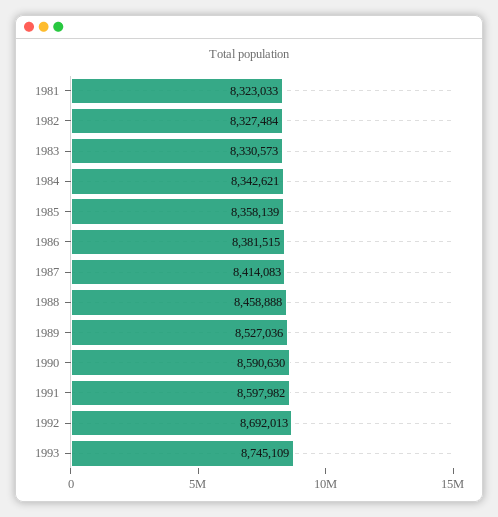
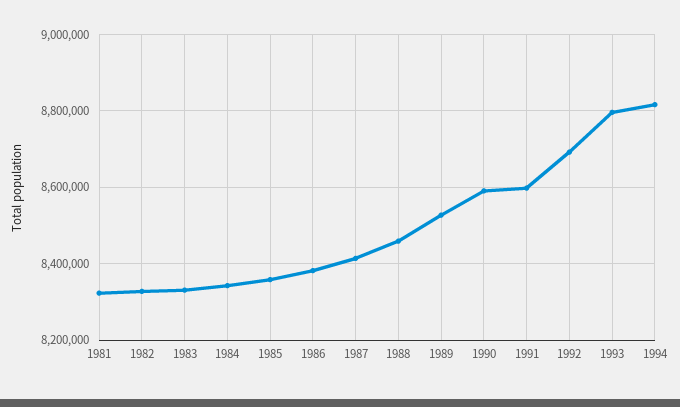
1993: 8745109 -> 8800000
1994: none -> 8820000

